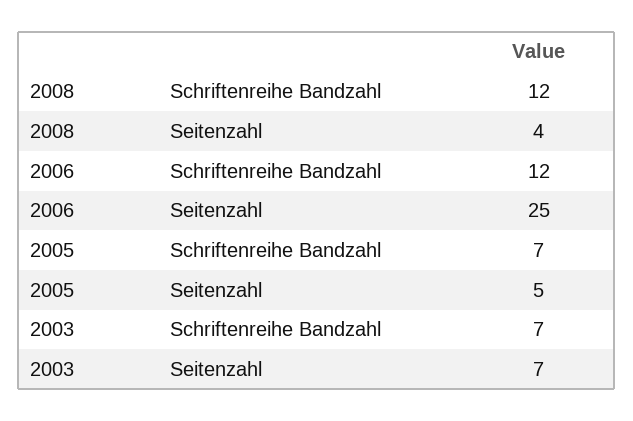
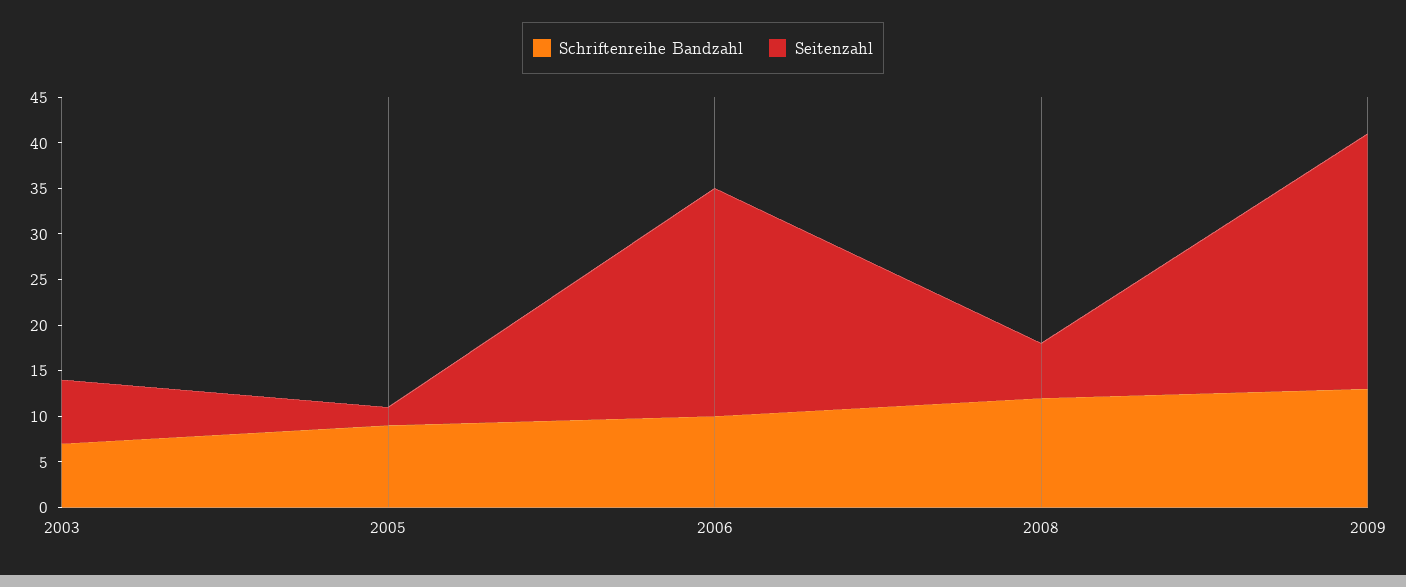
Seitenzahl, 2008: 4 -> 6
Schriftenreihe Bandzahl, 2006: 12 -> 10
Schriftenreihe Bandzahl, 2005: 7 -> 9
Seitenzahl, 2005: 5 -> 2
Schriftenreihe Bandzahl, 2009: none -> 13
Seitenzahl, 2009: none -> 28

